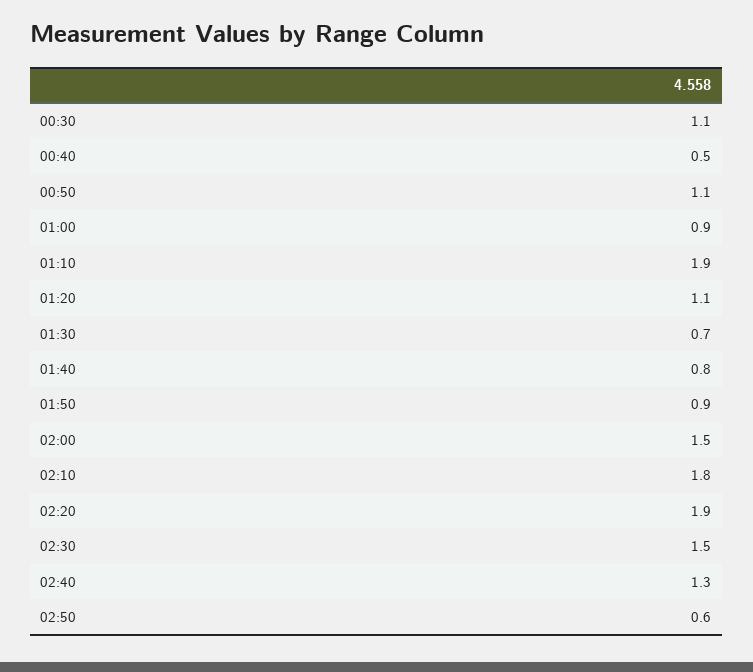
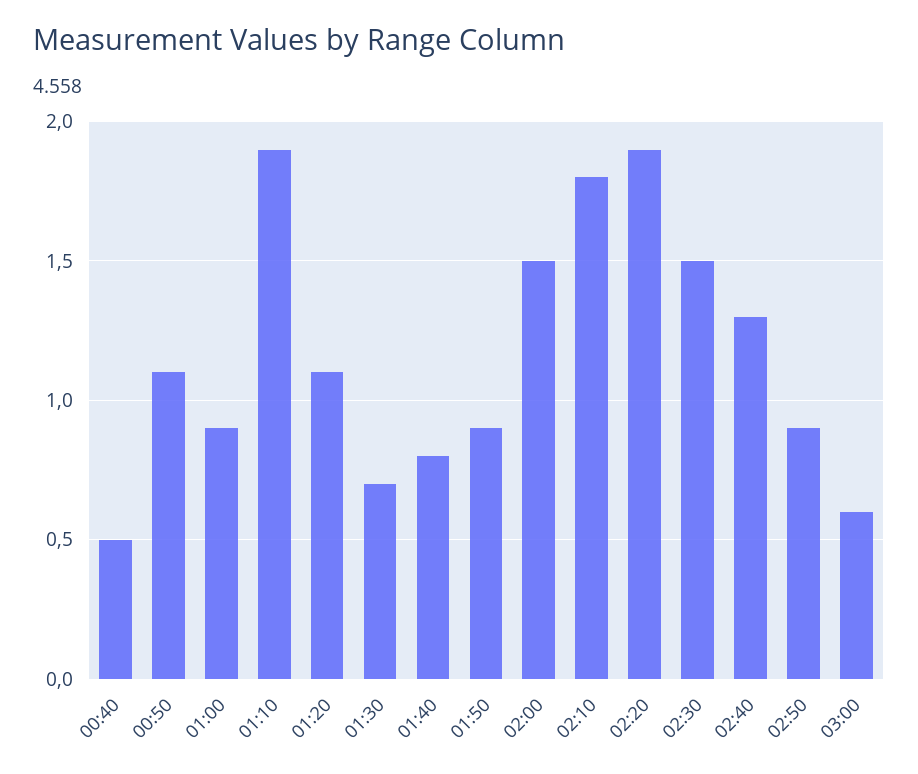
00:30: 1.1 -> none
02:50: 0.6 -> 0.9
03:00: none -> 0.6

